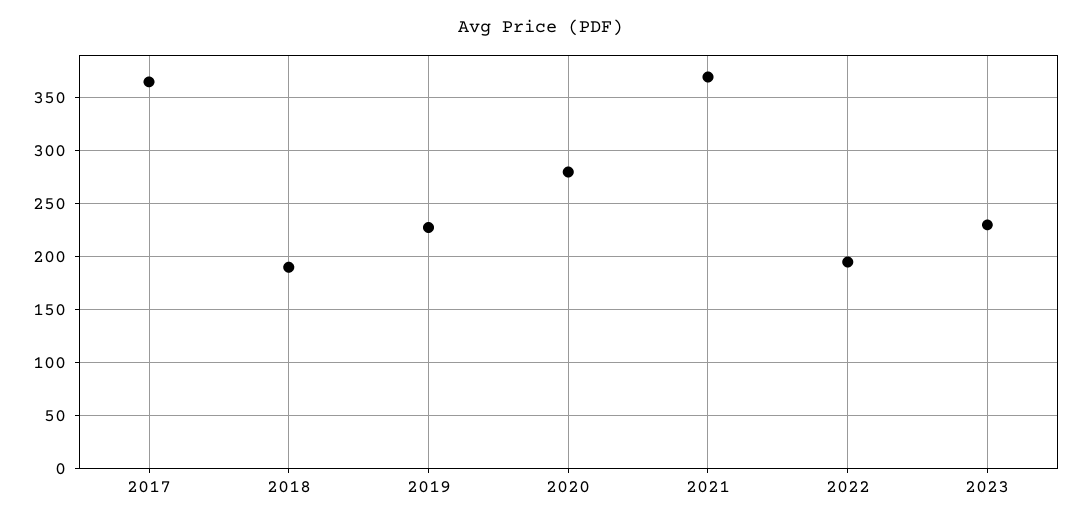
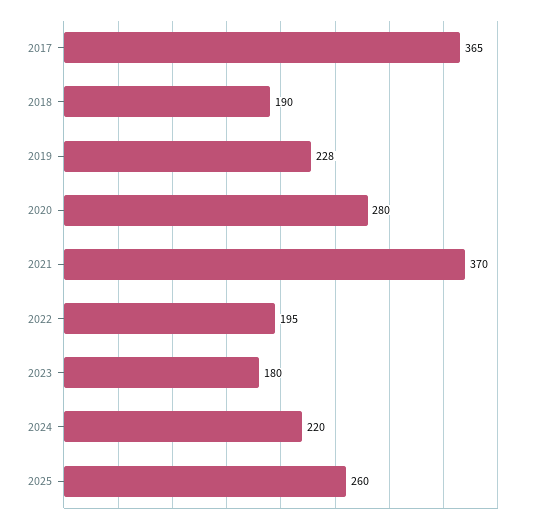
2023: 230 -> 180
2024: none -> 220
2025: none -> 260

